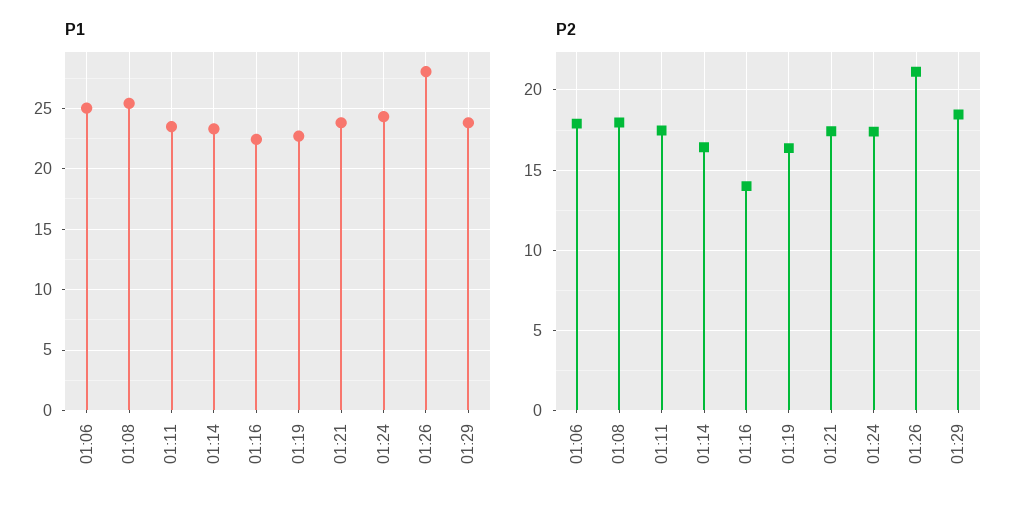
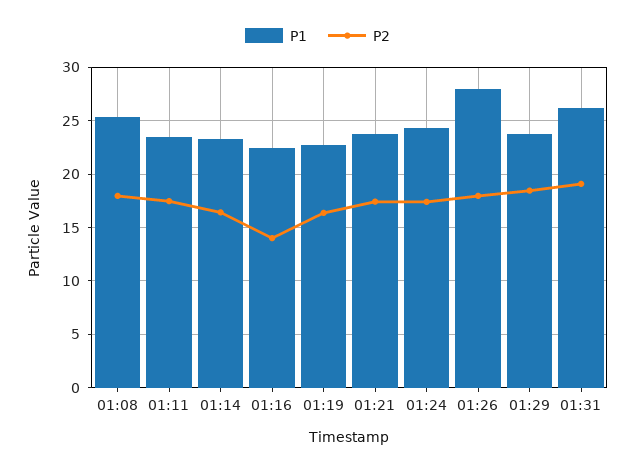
P1, 01:06: 25 -> none
P2, 01:06: 18 -> none
P2, 01:26: 21 -> 18
P1, 01:31: none -> 26
P2, 01:31: none -> 19

